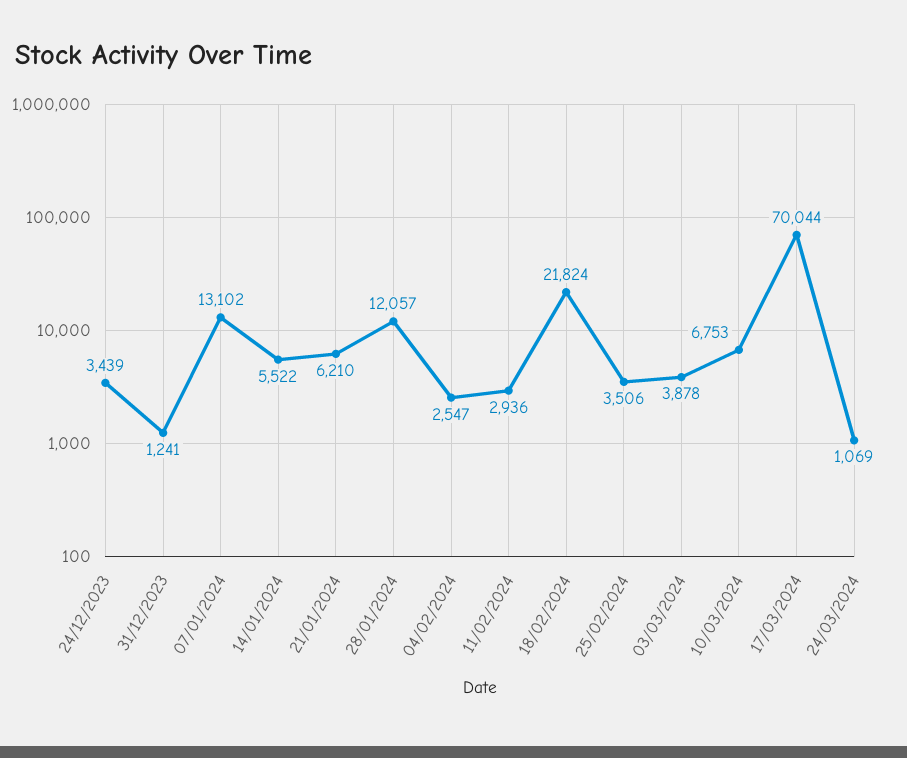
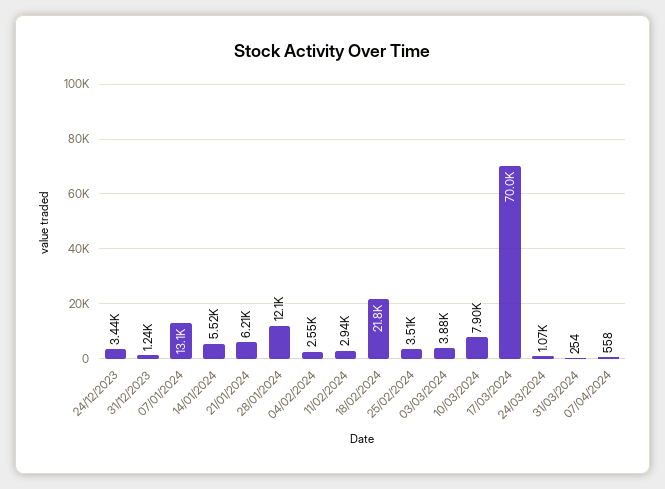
10/03/2024: 6753 -> 7900
31/03/2024: none -> 254
07/04/2024: none -> 558

